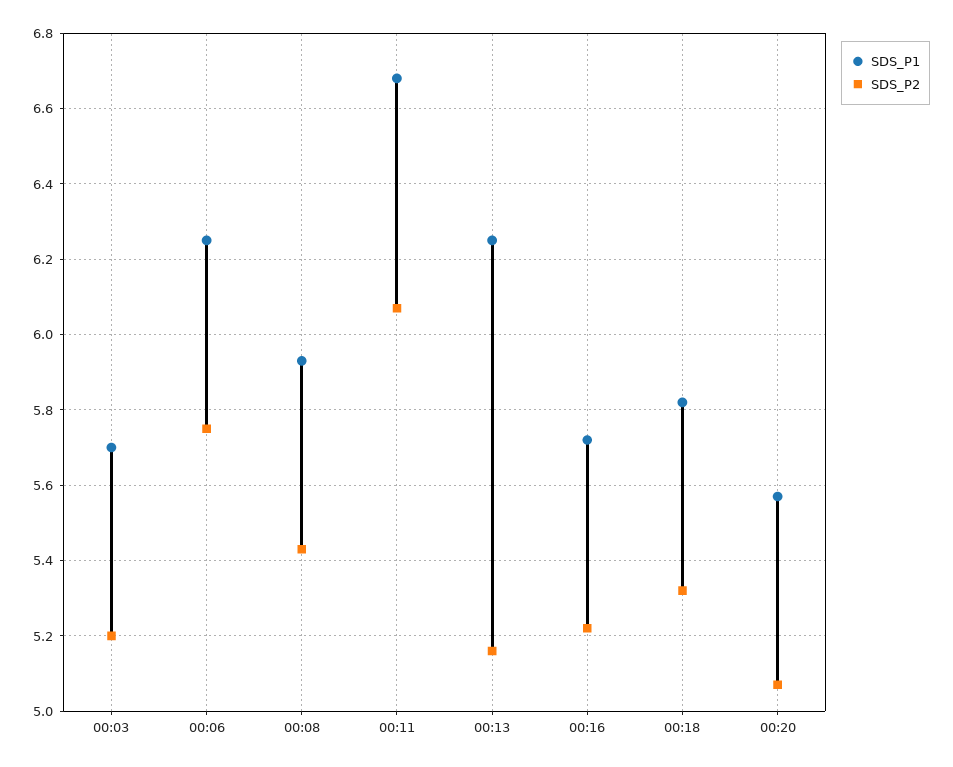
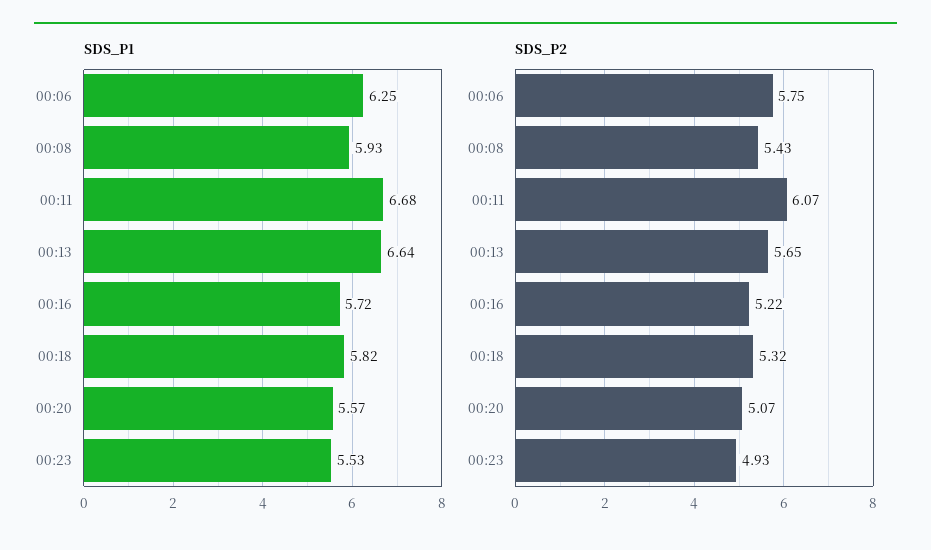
SDS_P1, 00:03: 5.7 -> none
SDS_P2, 00:03: 5.2 -> none
SDS_P1, 00:13: 6.25 -> 6.64
SDS_P2, 00:13: 5.15 -> 5.65
SDS_P1, 00:23: none -> 5.53
SDS_P2, 00:23: none -> 4.93

